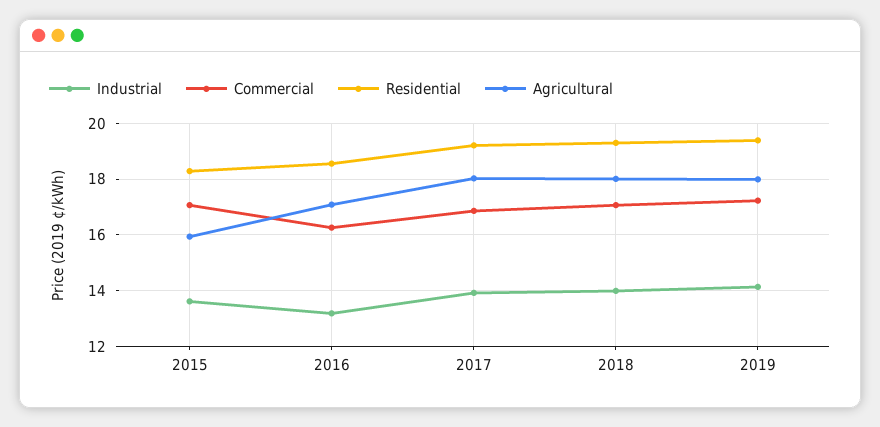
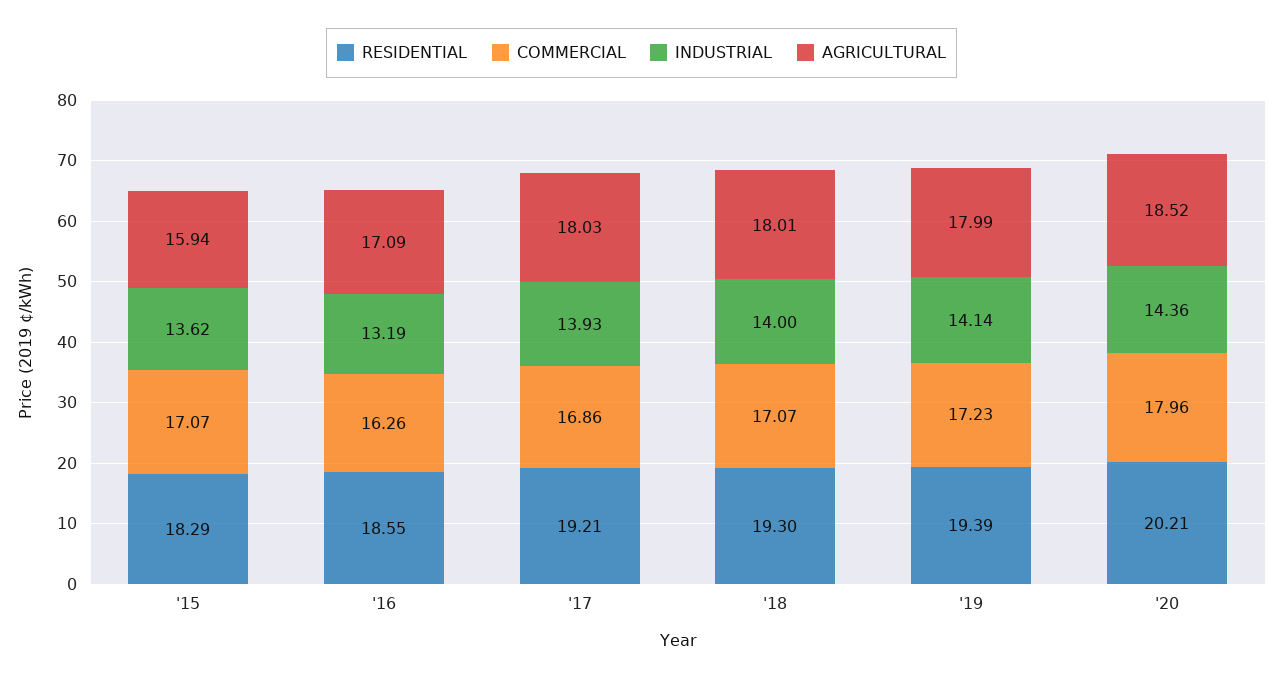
Residential, '20: none -> 20.21
Commercial, '20: none -> 17.96
Industrial, '20: none -> 14.36
Agricultural, '20: none -> 18.52

